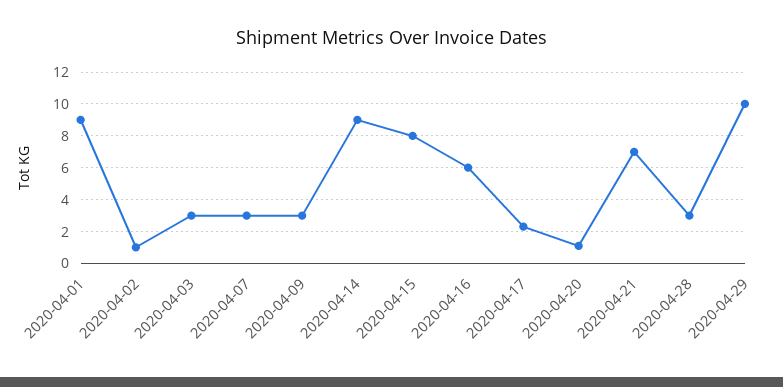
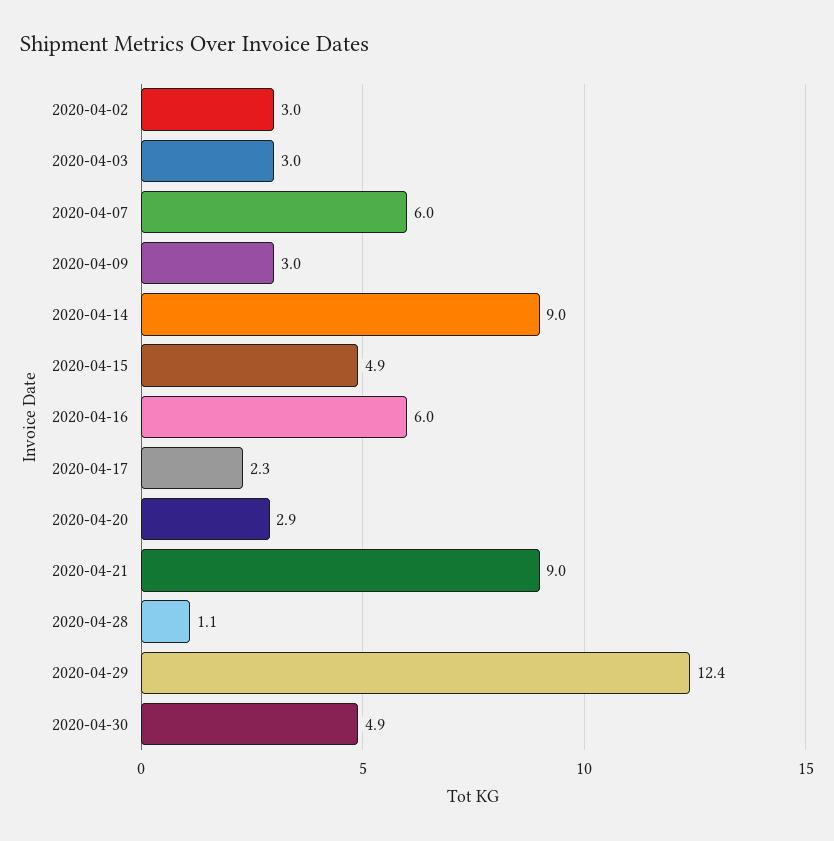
2020-04-01: 9 -> none
2020-04-02: 1 -> 3
2020-04-07: 3 -> 6
2020-04-15: 8 -> 4.9
2020-04-20: 1 -> 2.9
2020-04-21: 7 -> 9
2020-04-28: 3 -> 1.1
2020-04-29: 10 -> 12.4
2020-04-30: none -> 4.9

